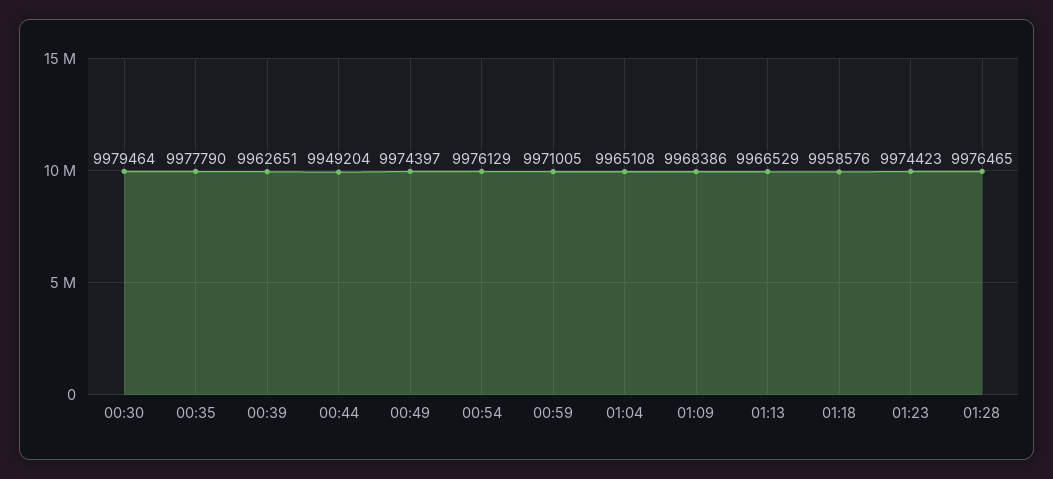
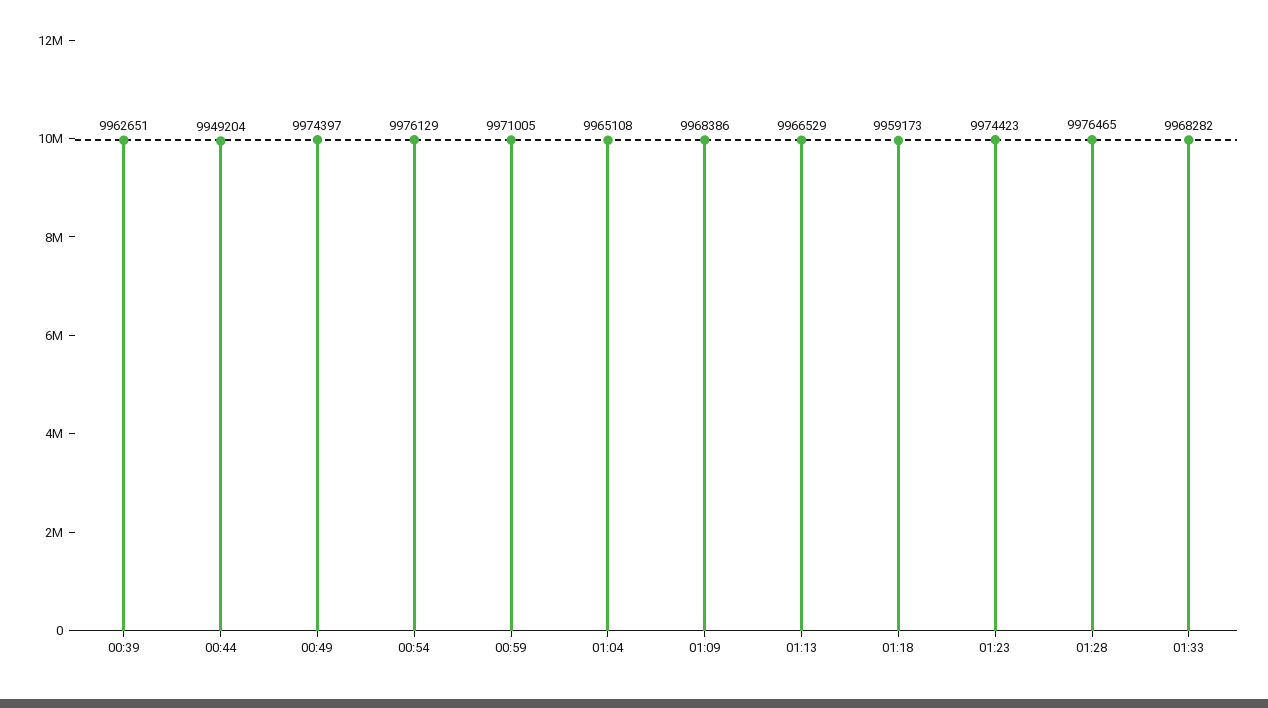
00:30: 9979464 -> none
00:35: 9977790 -> none
01:18: 9958576 -> 9959173
01:33: none -> 9968282

